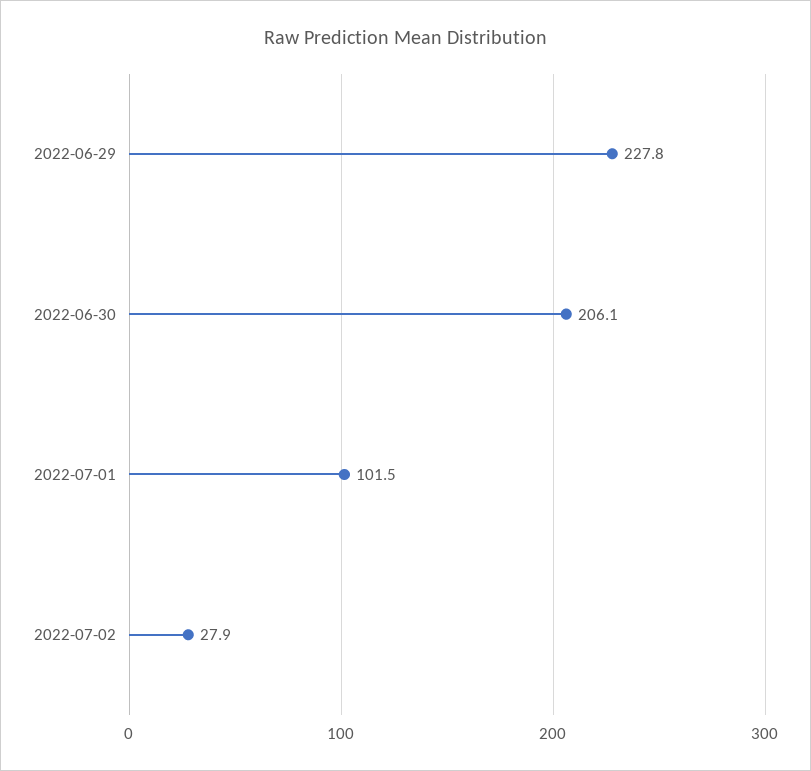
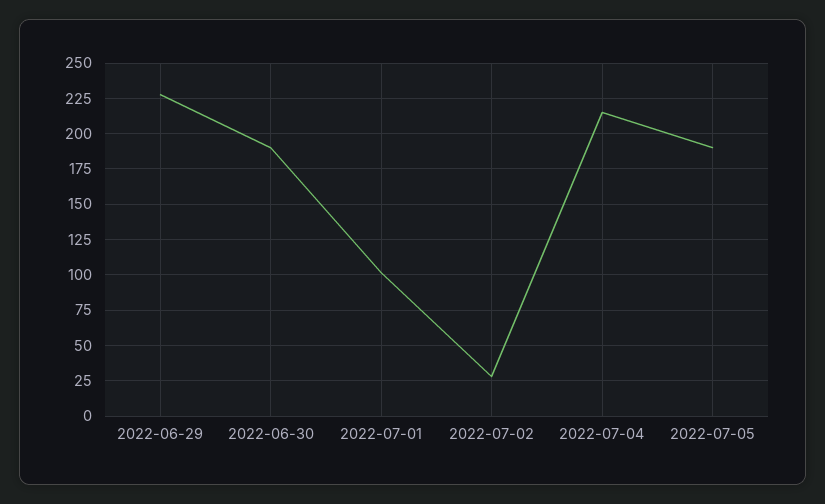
2022-06-30: 206.1 -> 190
2022-07-04: none -> 215
2022-07-05: none -> 190

